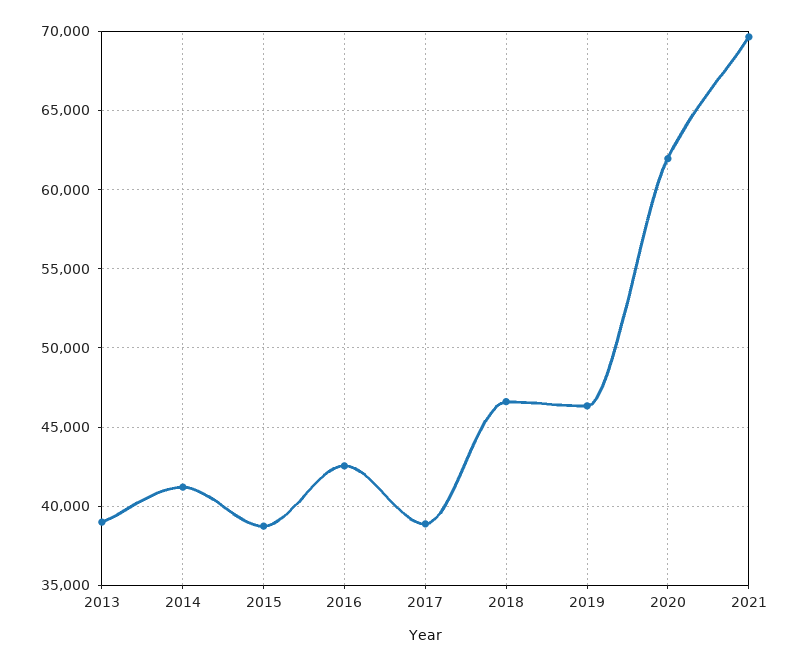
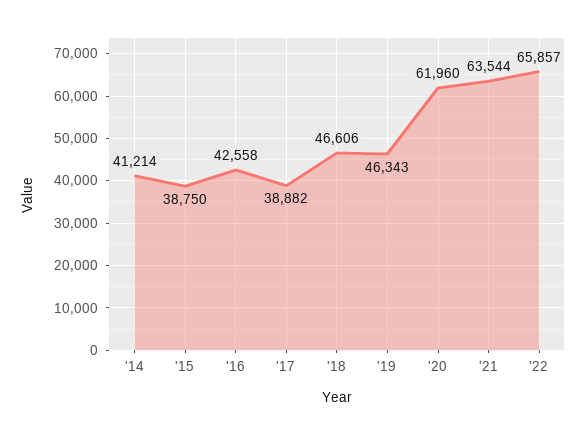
2013: 39000 -> none
2021: 69500 -> 63544
'22: none -> 65857

